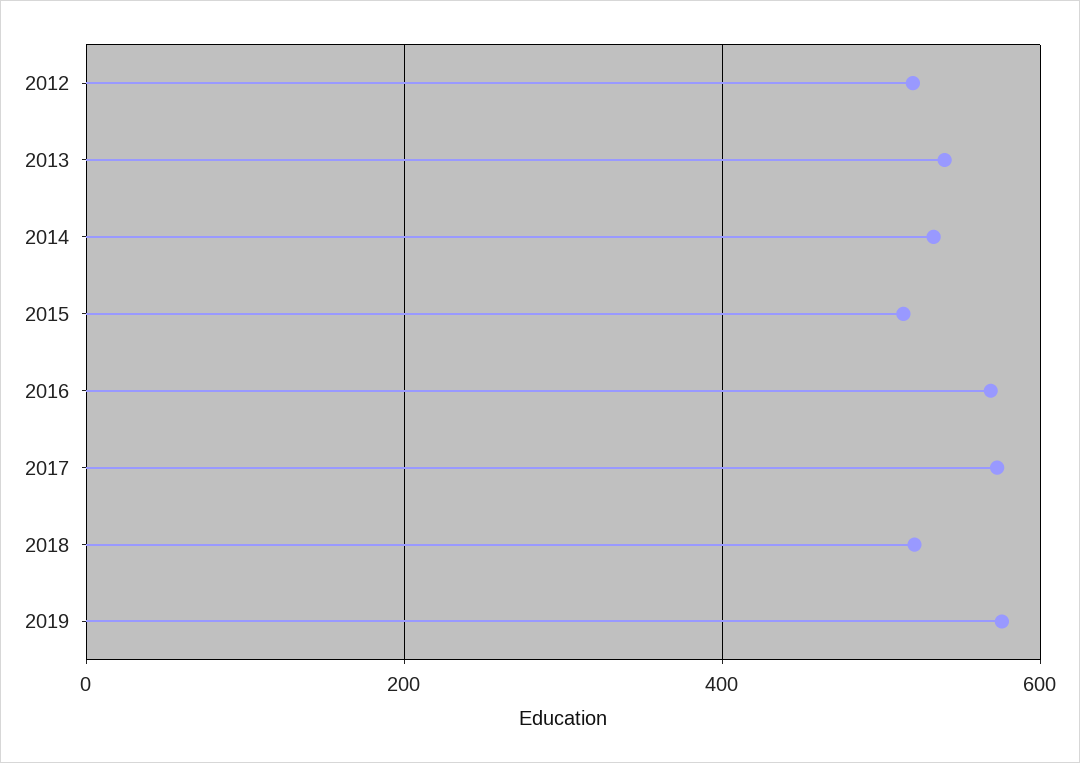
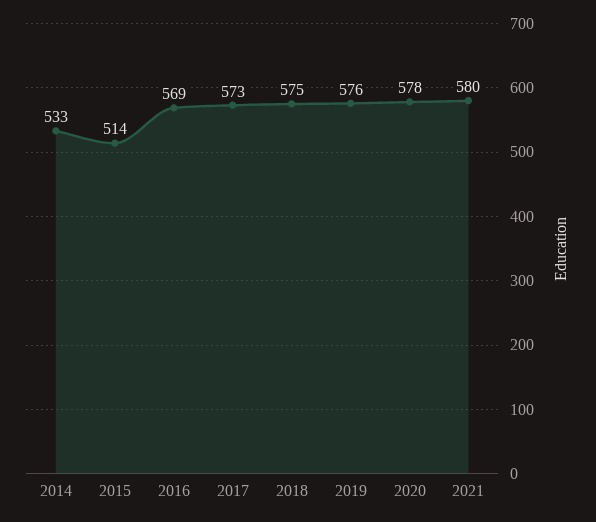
2012: 520 -> none
2013: 540 -> none
2018: 520 -> 575
2020: none -> 578
2021: none -> 580

